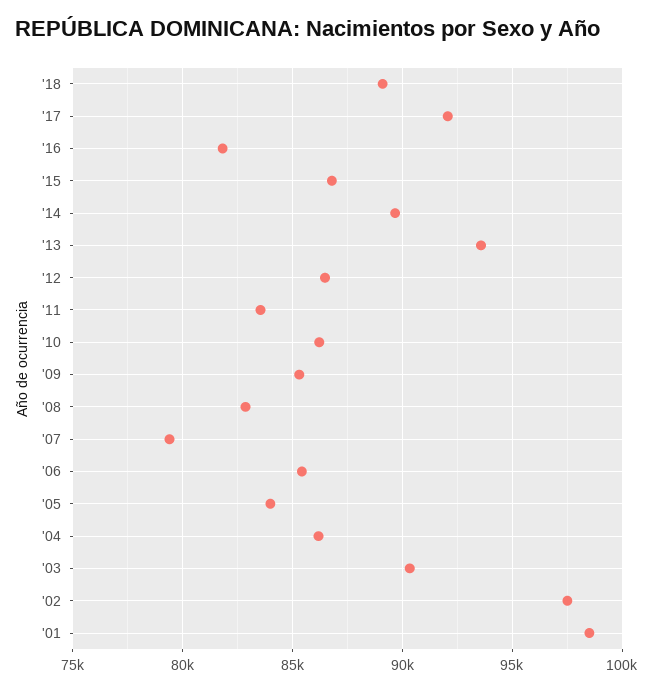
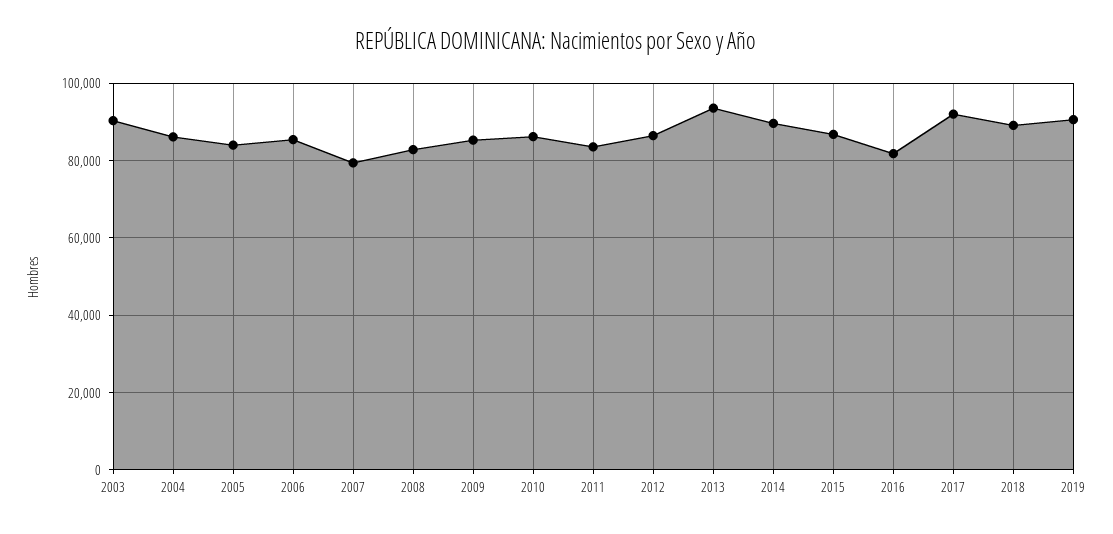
'02: 97500 -> none
'01: 98500 -> none
2019: none -> 90000

